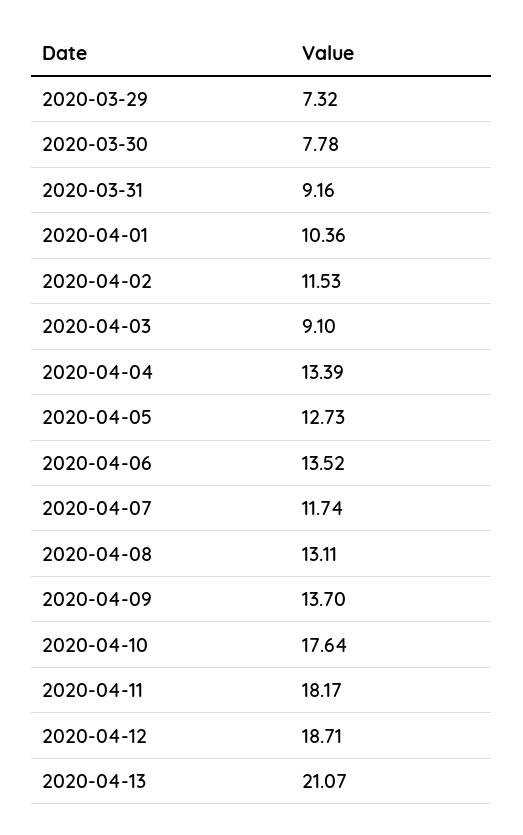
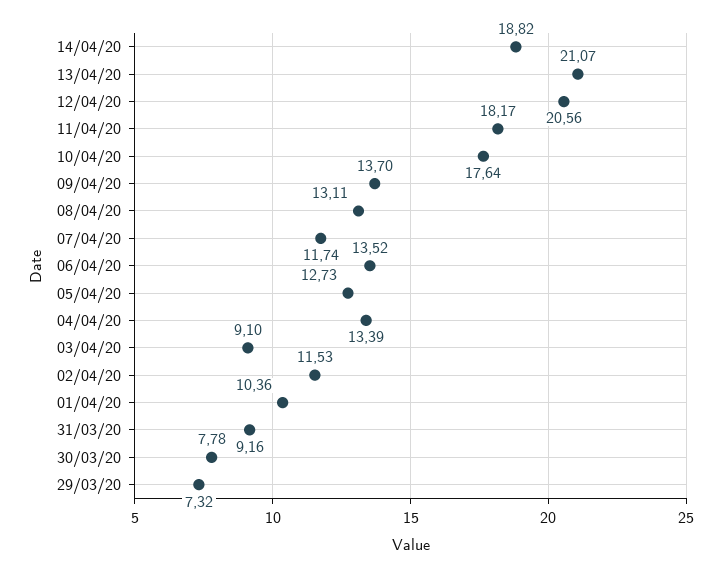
2020-04-12: 18.71 -> 20.56
14/04/20: none -> 18.82

